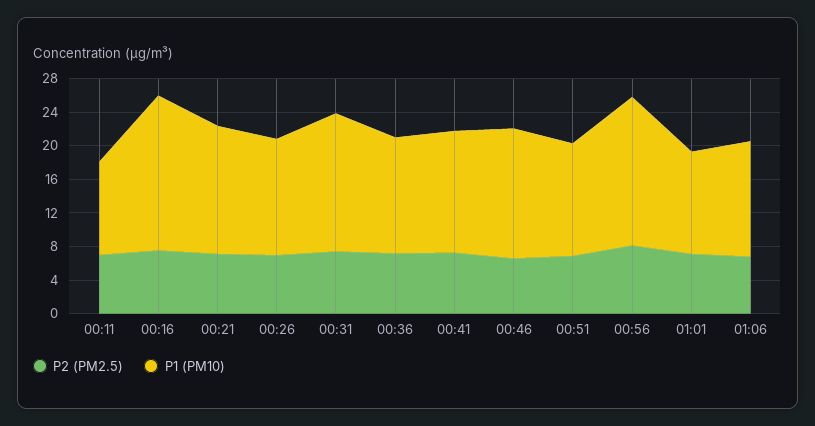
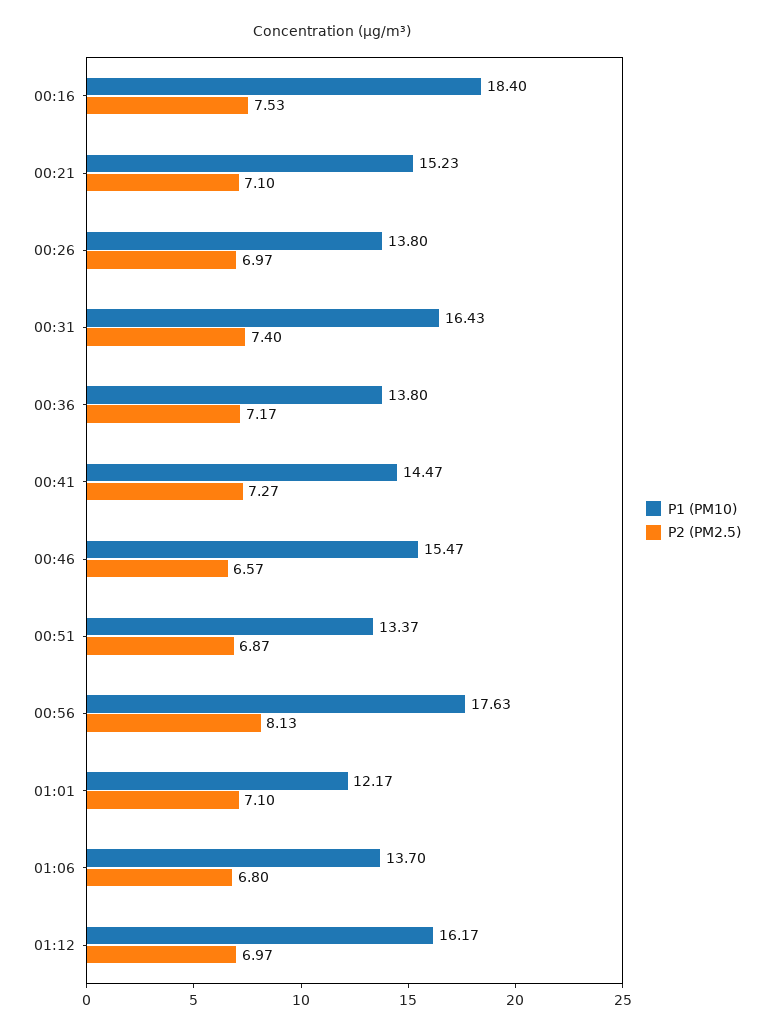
P2 (PM2.5), 00:11: 7 -> none
P1 (PM10), 00:11: 11 -> none
P1 (PM10), 01:12: none -> 16.17
P2 (PM2.5), 01:12: none -> 6.97

